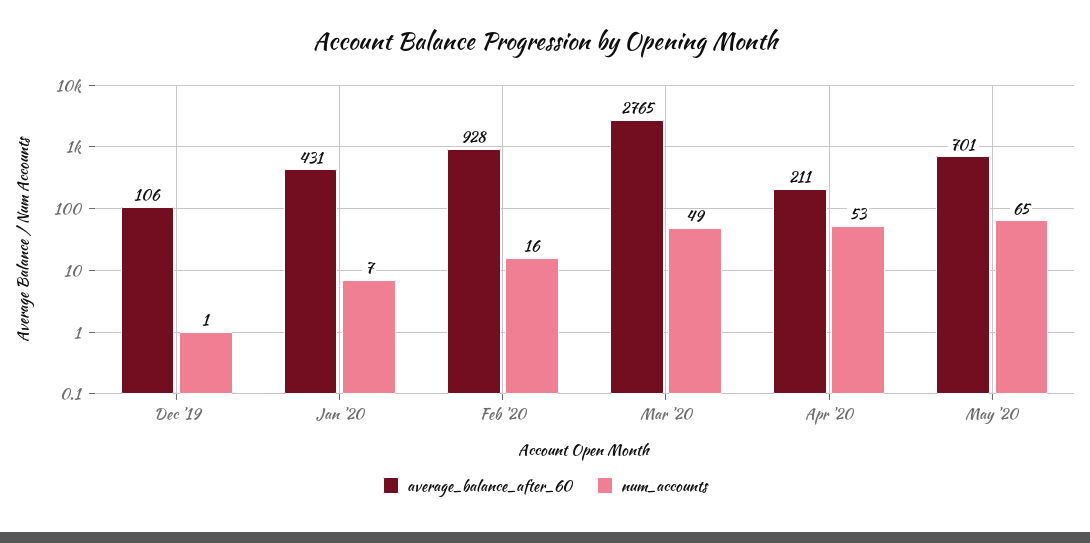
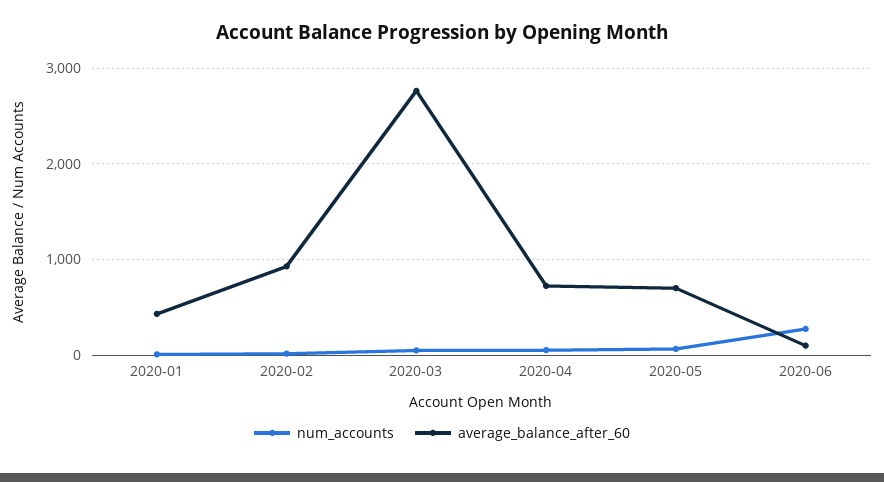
average_balance_after_60, Dec '19: 106 -> none
num_accounts, Dec '19: 1 -> none
average_balance_after_60, Apr '20: 211 -> 700
num_accounts, 2020-06: none -> 300
average_balance_after_60, 2020-06: none -> 100

